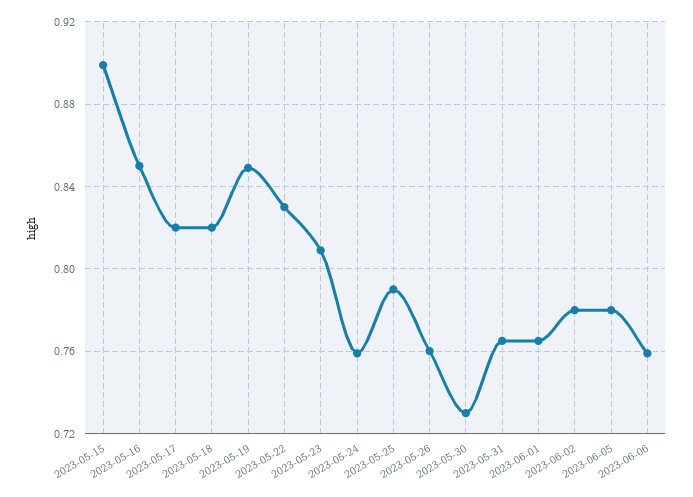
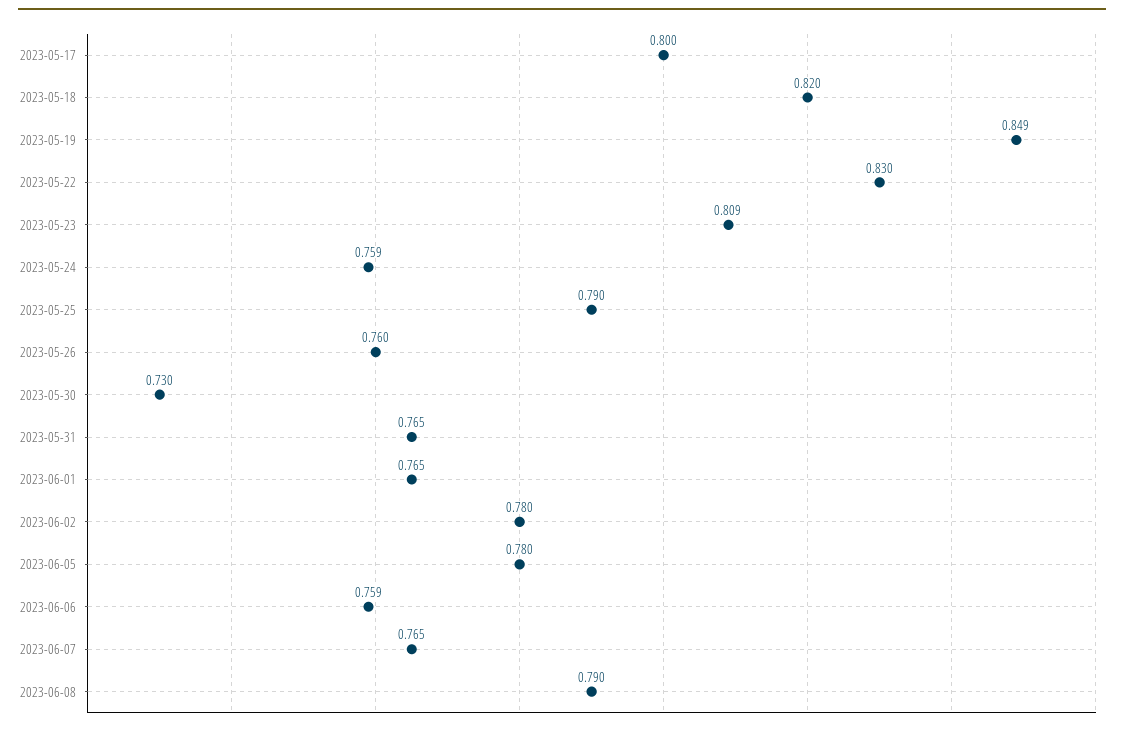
2023-05-15: 0.9 -> none
2023-05-16: 0.85 -> none
2023-05-17: 0.82 -> 0.8
2023-06-07: none -> 0.765
2023-06-08: none -> 0.79

